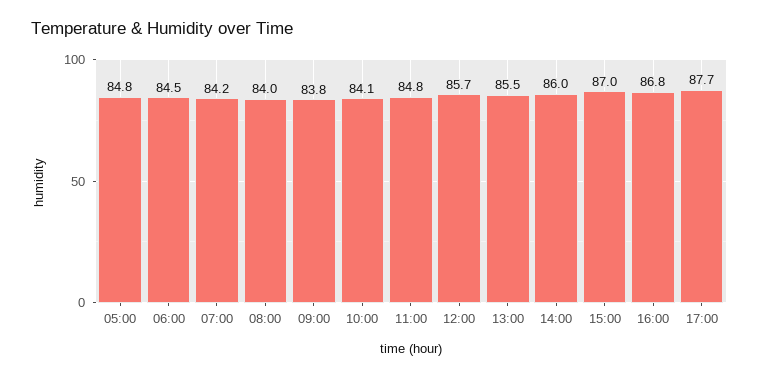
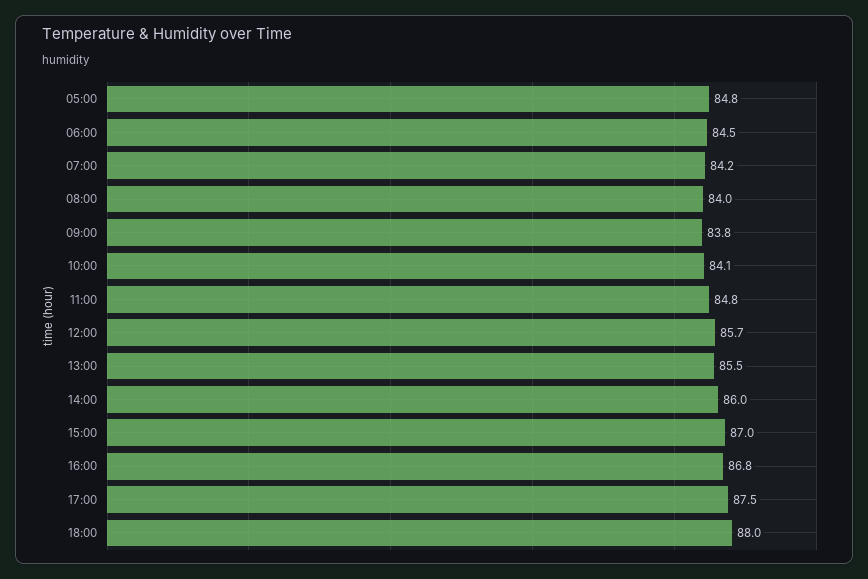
17:00: 87.7 -> 87.5
18:00: none -> 88

